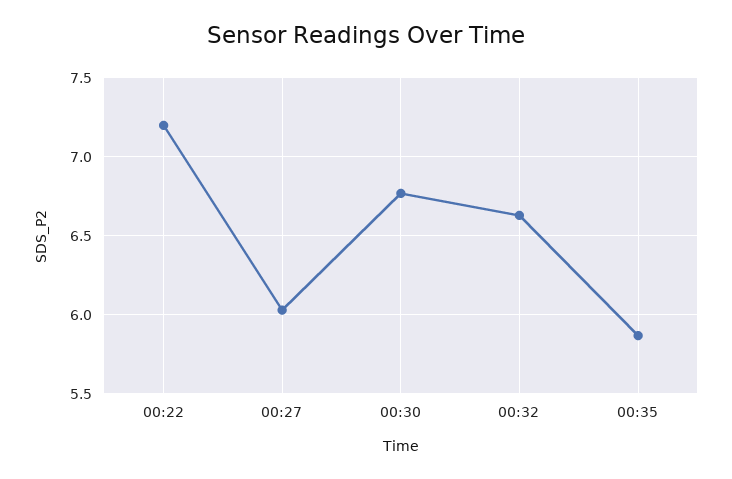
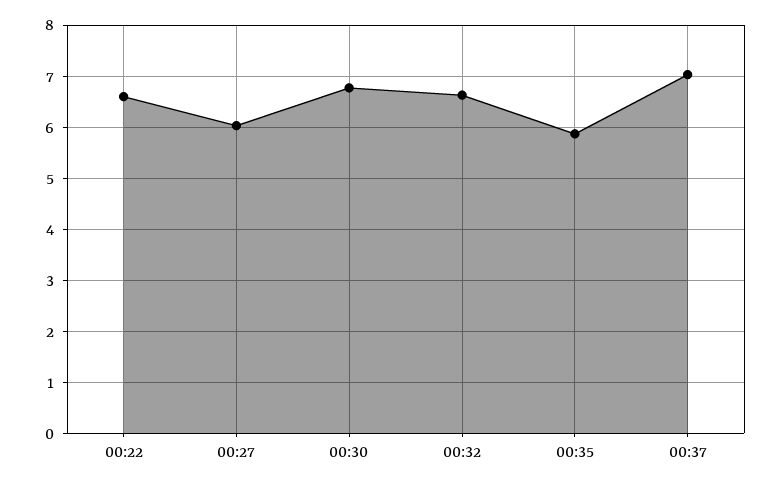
00:22: 7.2 -> 6.6
00:37: none -> 7

